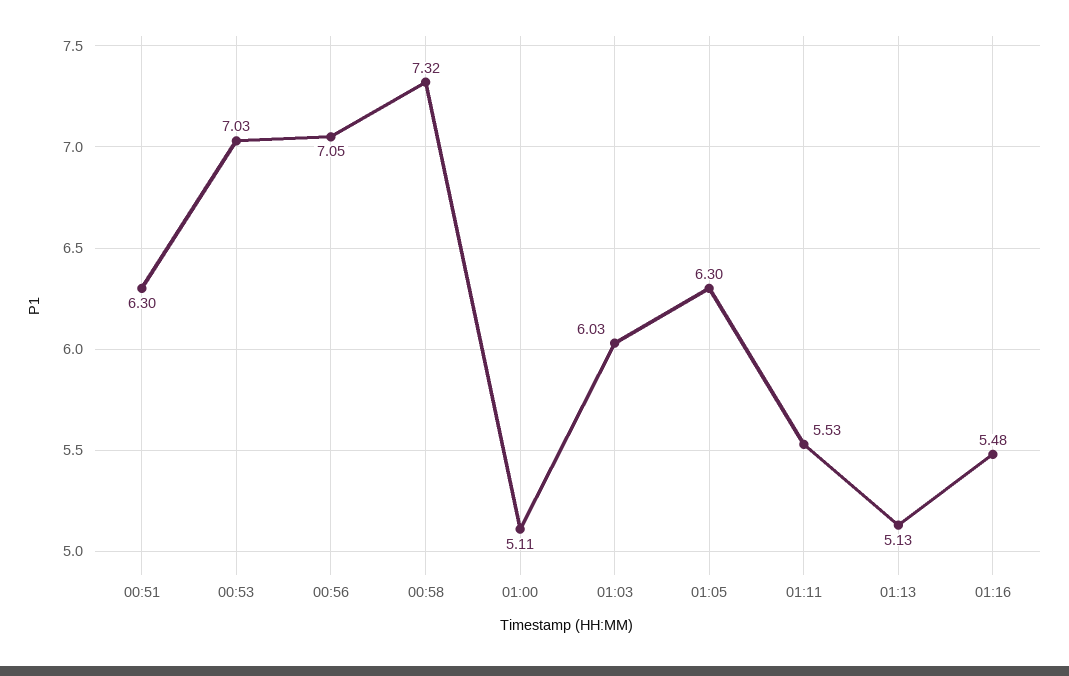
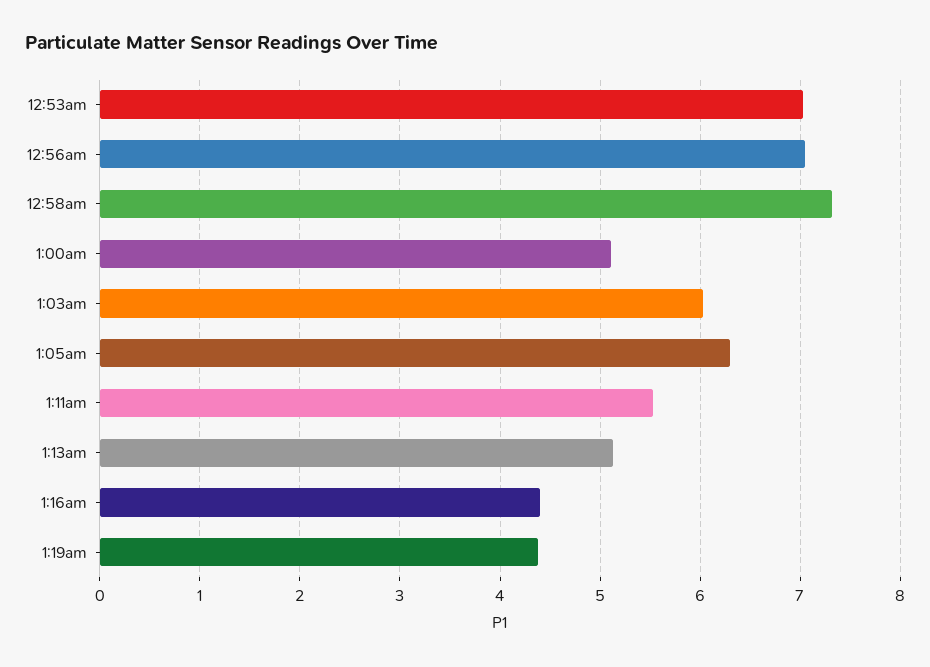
00:51: 6.3 -> none
01:16: 5.48 -> 4.4
1:19am: none -> 4.4

